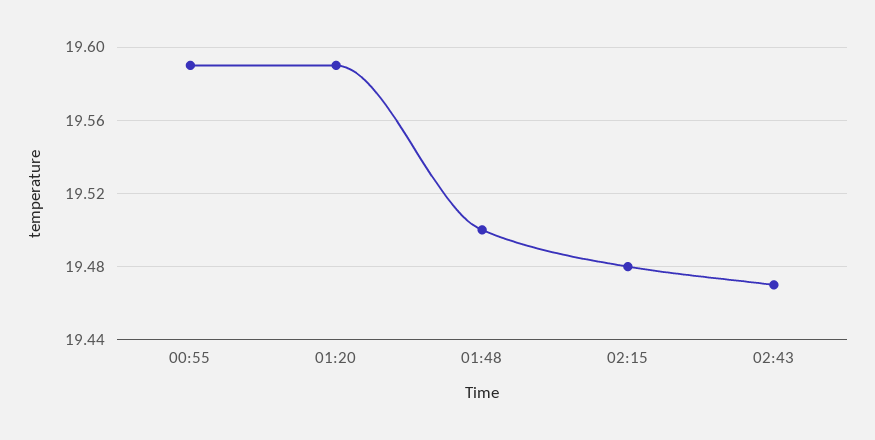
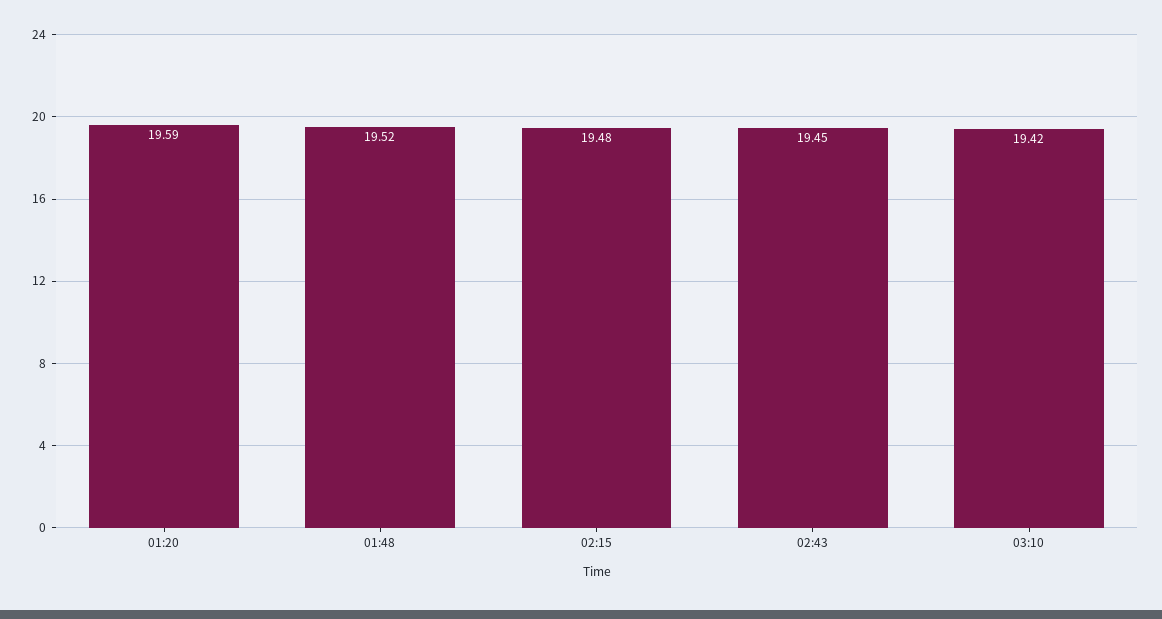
00:55: 19.59 -> none
01:48: 19.5 -> 19.52
02:43: 19.47 -> 19.45
03:10: none -> 19.42

